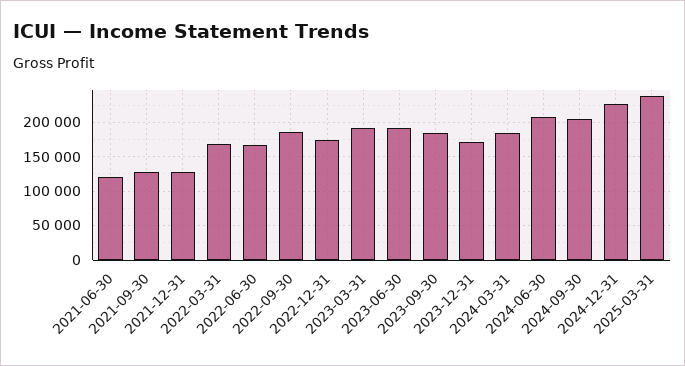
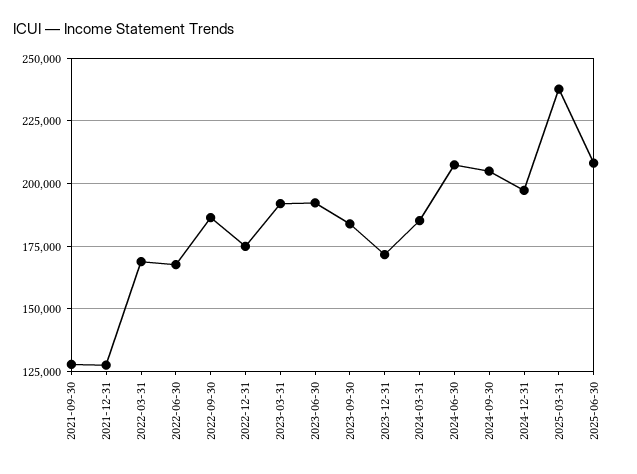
2021-06-30: 120000 -> none
2024-12-31: 230000 -> 197500
2025-06-30: none -> 207500

